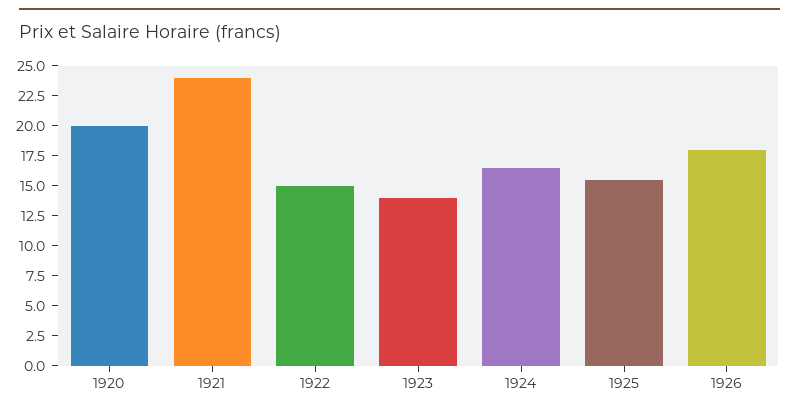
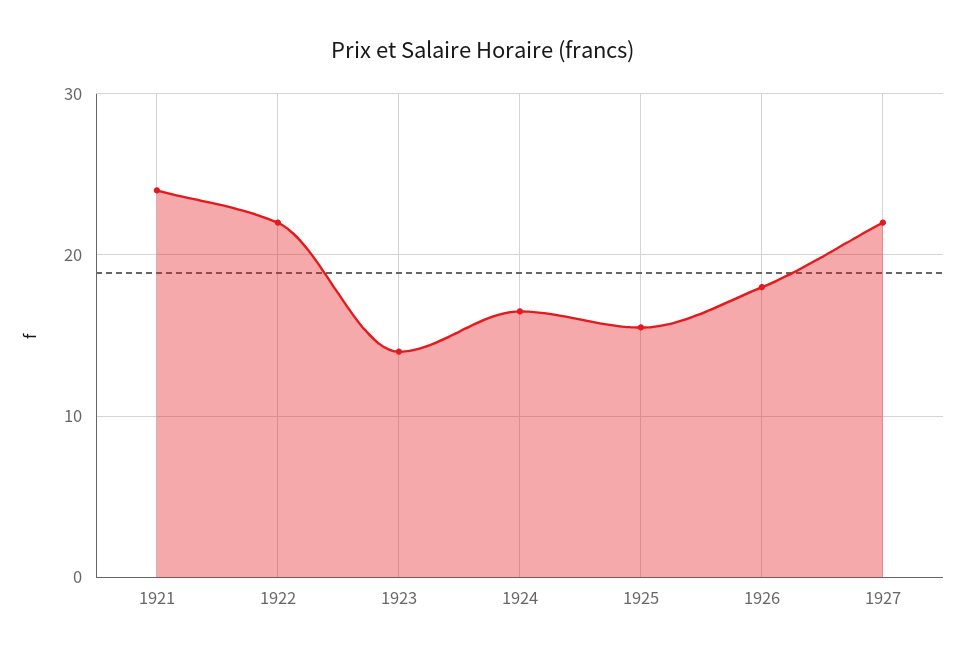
1920: 20 -> none
1922: 15 -> 22
1927: none -> 22

